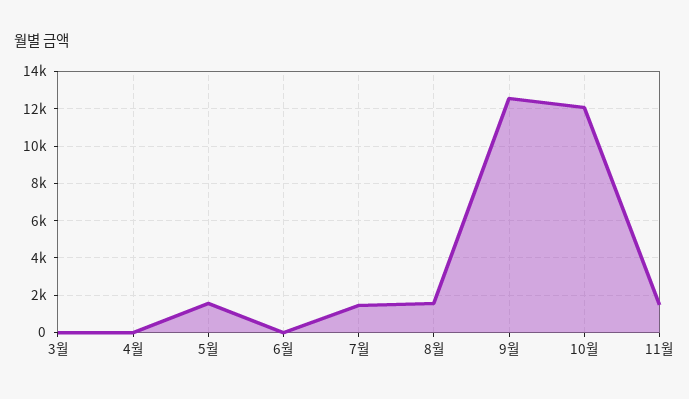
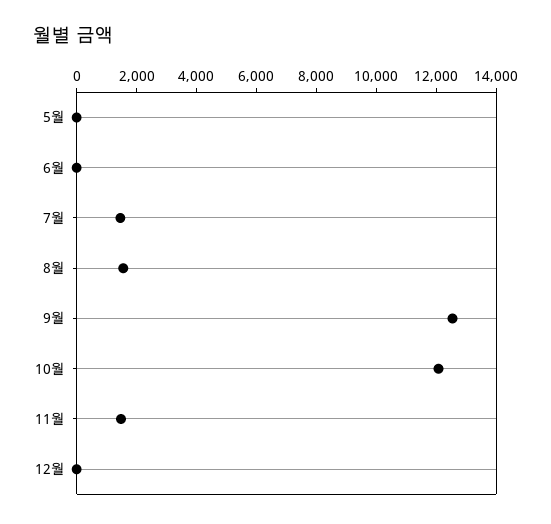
3월: 0 -> none
4월: 0 -> none
5월: 1500 -> 0
12월: none -> 0

